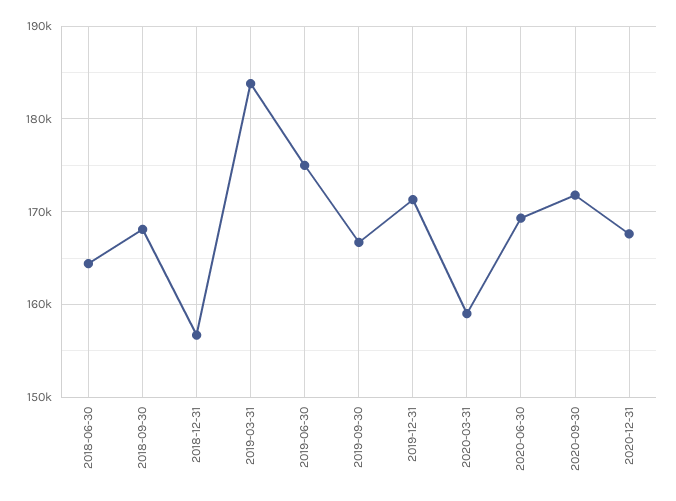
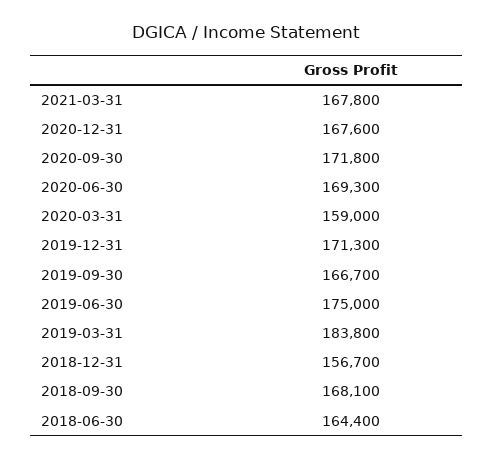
2021-03-31: none -> 167800

